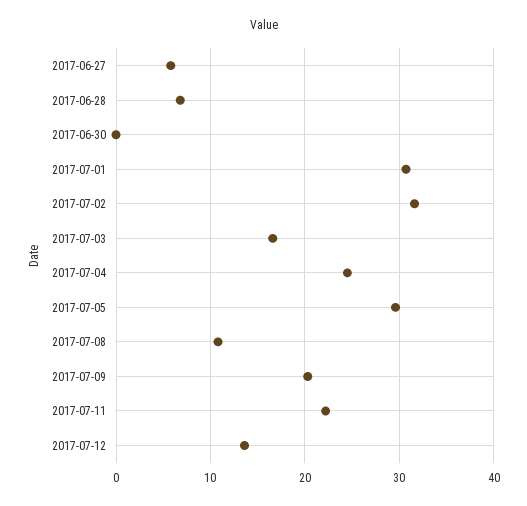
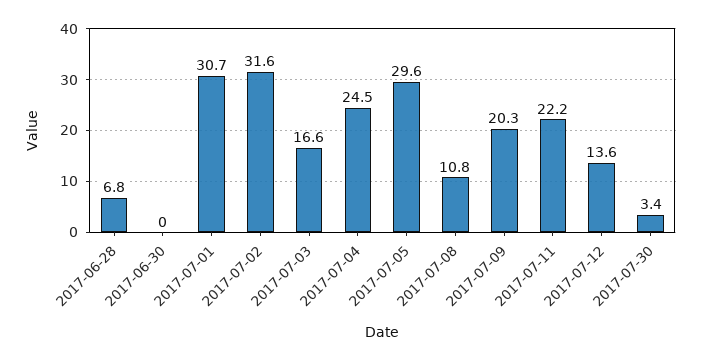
2017-06-27: 6 -> none
2017-07-30: none -> 3.4

